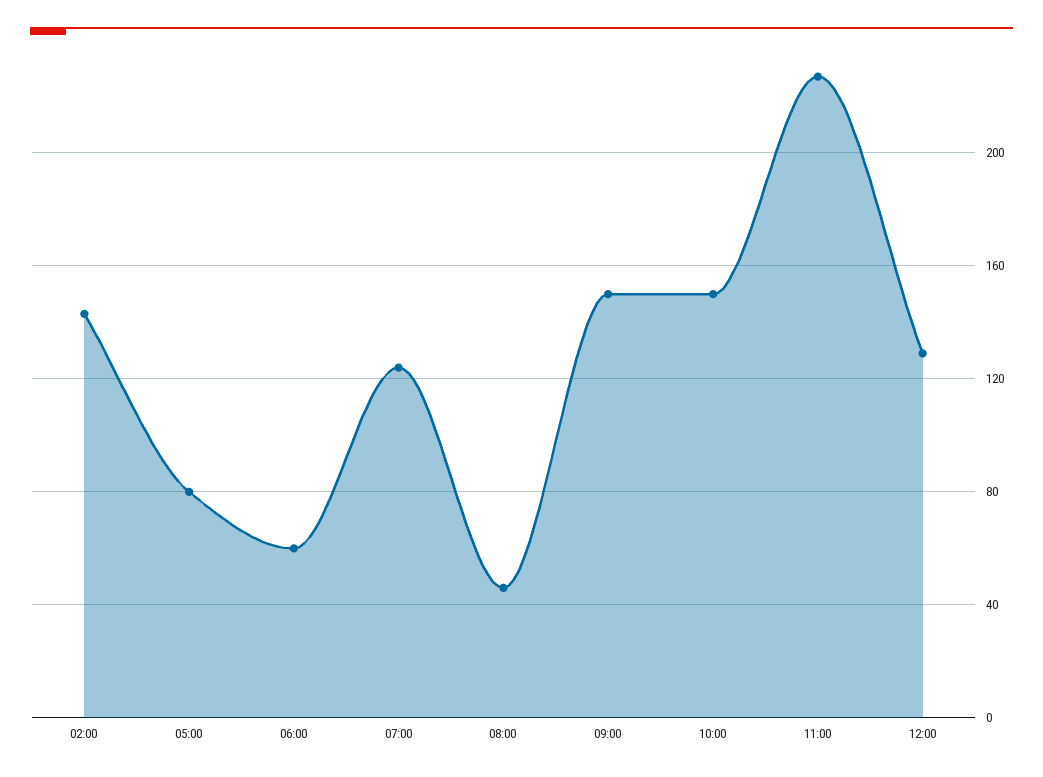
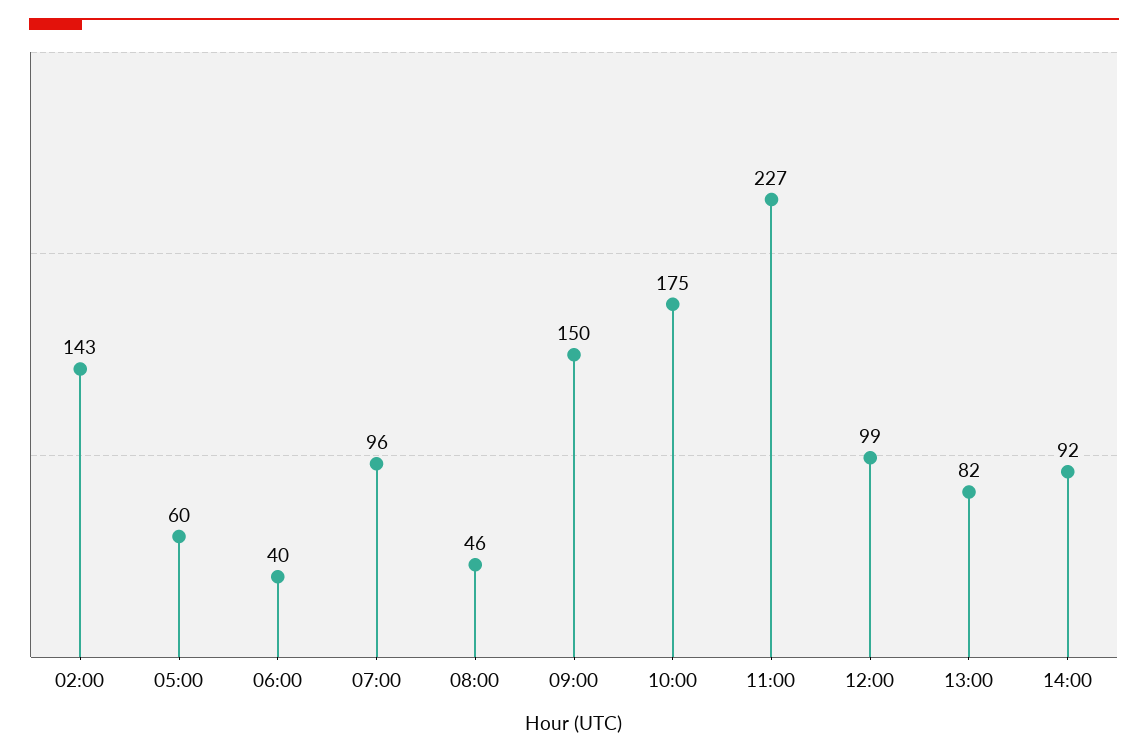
05:00: 80 -> 60
06:00: 60 -> 40
07:00: 125 -> 96
10:00: 150 -> 175
12:00: 130 -> 99
13:00: none -> 82
14:00: none -> 92

